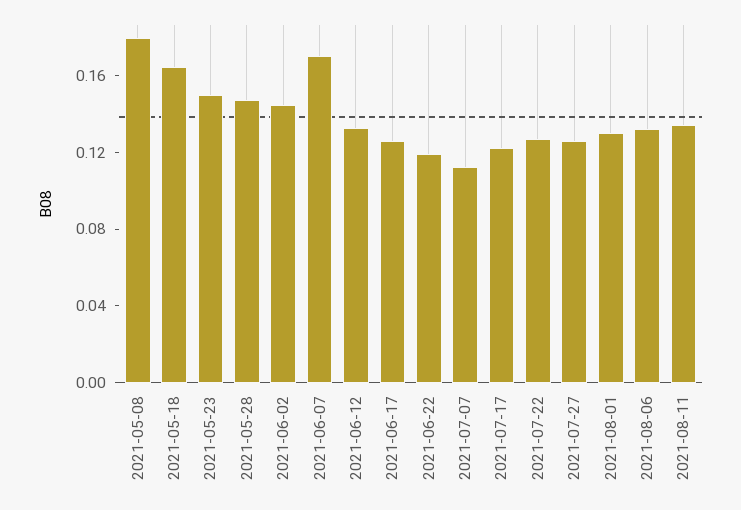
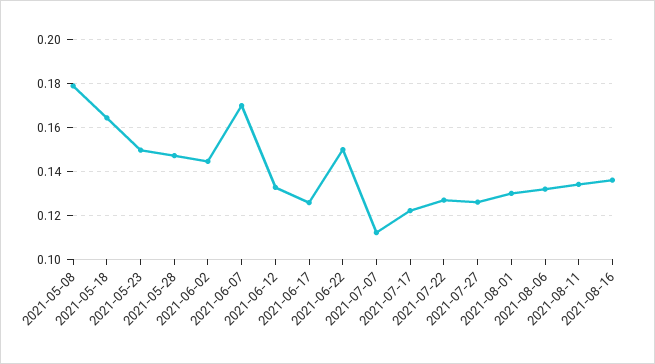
2021-06-22: 0.12 -> 0.15
2021-08-16: none -> 0.135

